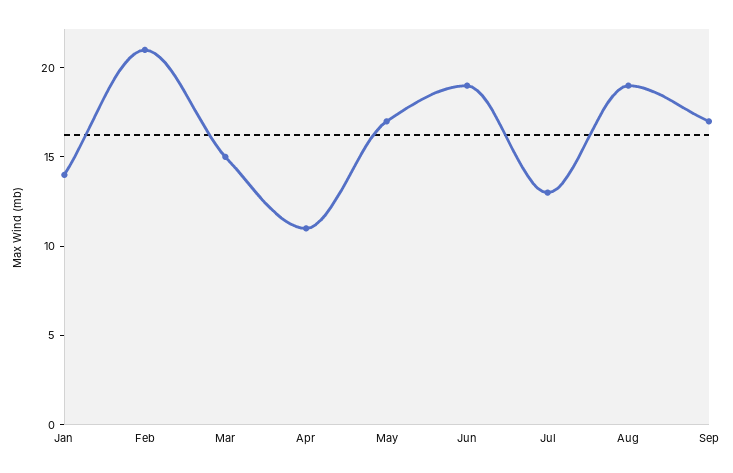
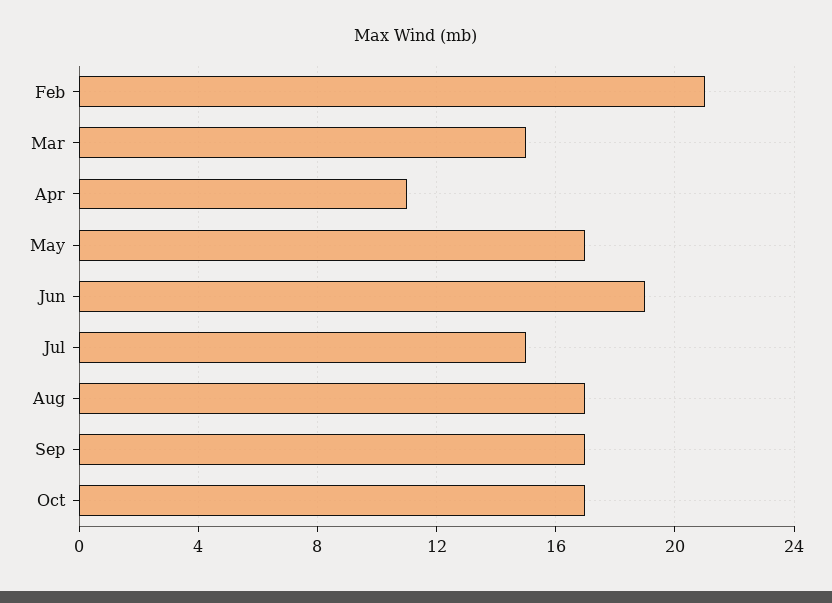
Jan: 14 -> none
Jul: 13 -> 15
Aug: 19 -> 17
Oct: none -> 17

